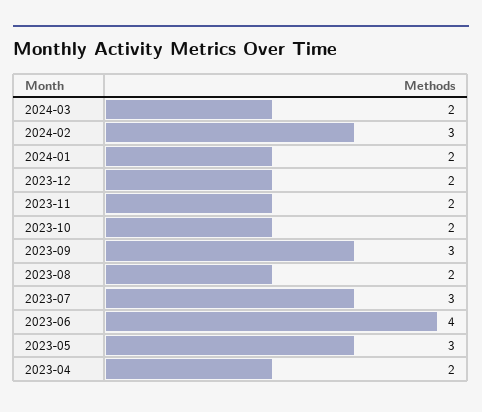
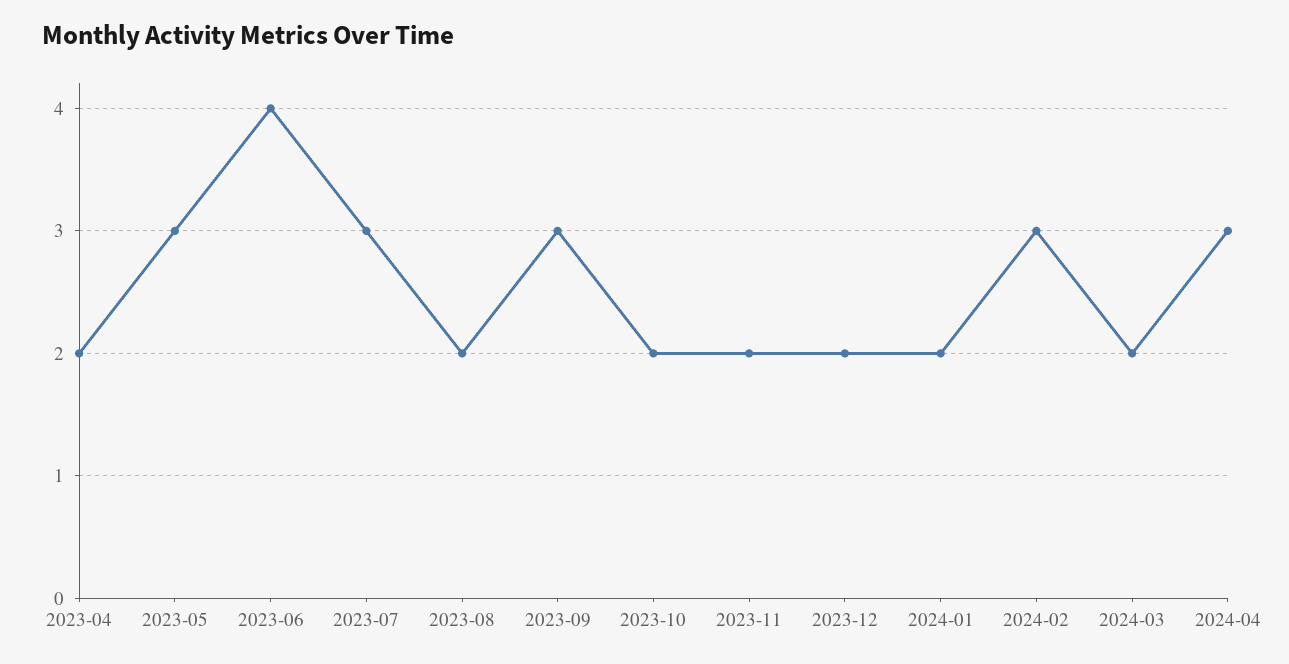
2024-04: none -> 3

